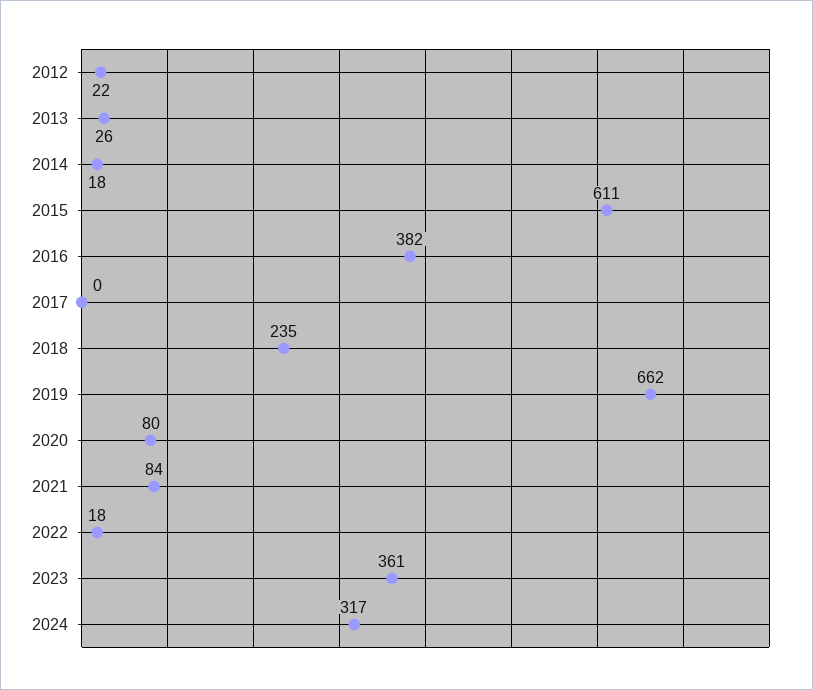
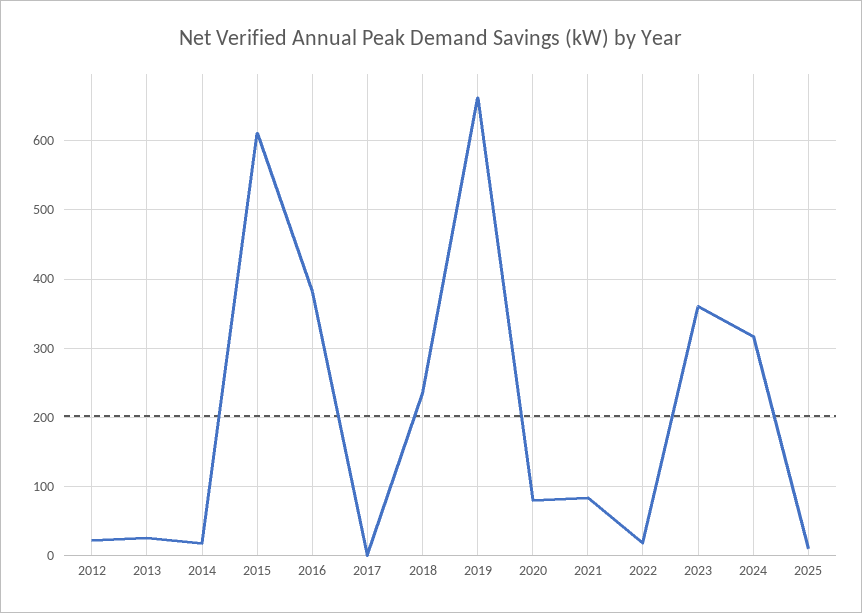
2025: none -> 10

